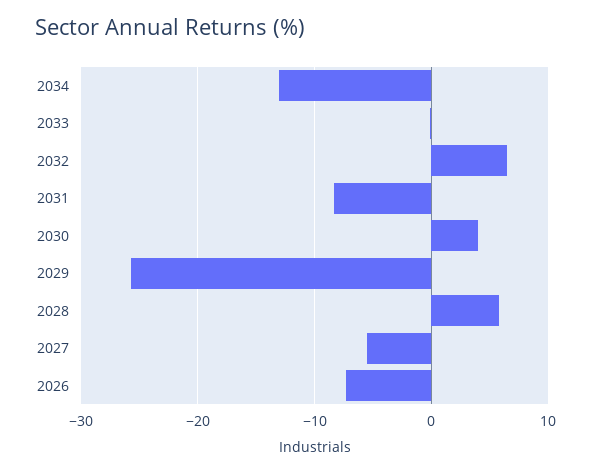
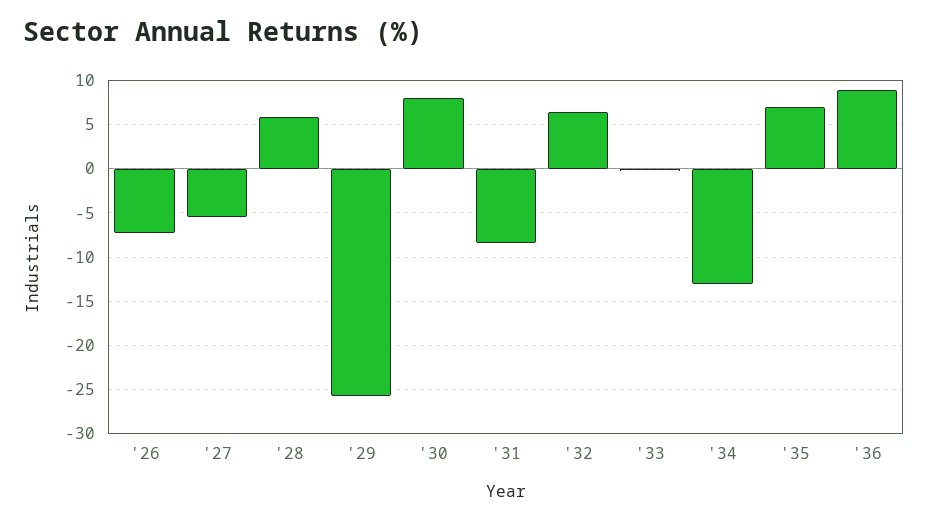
2030: 4 -> 8
'35: none -> 7
'36: none -> 9

